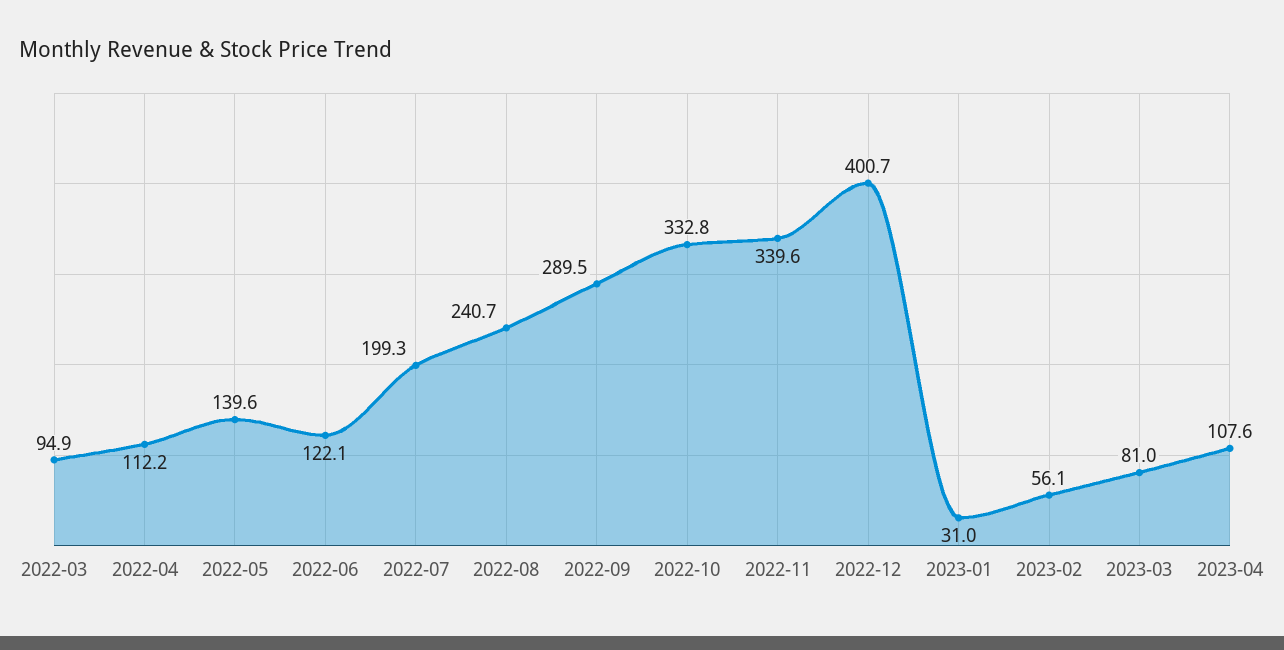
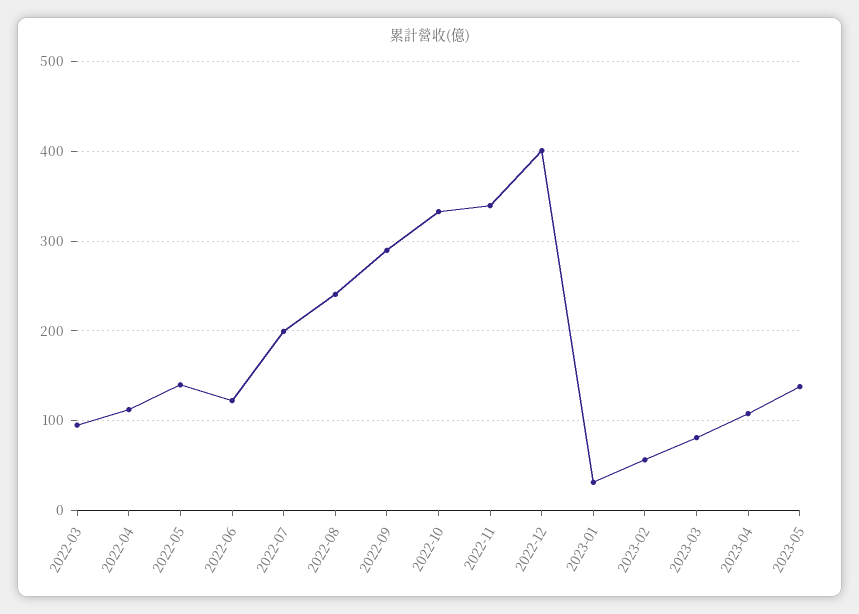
2023-05: none -> 140

